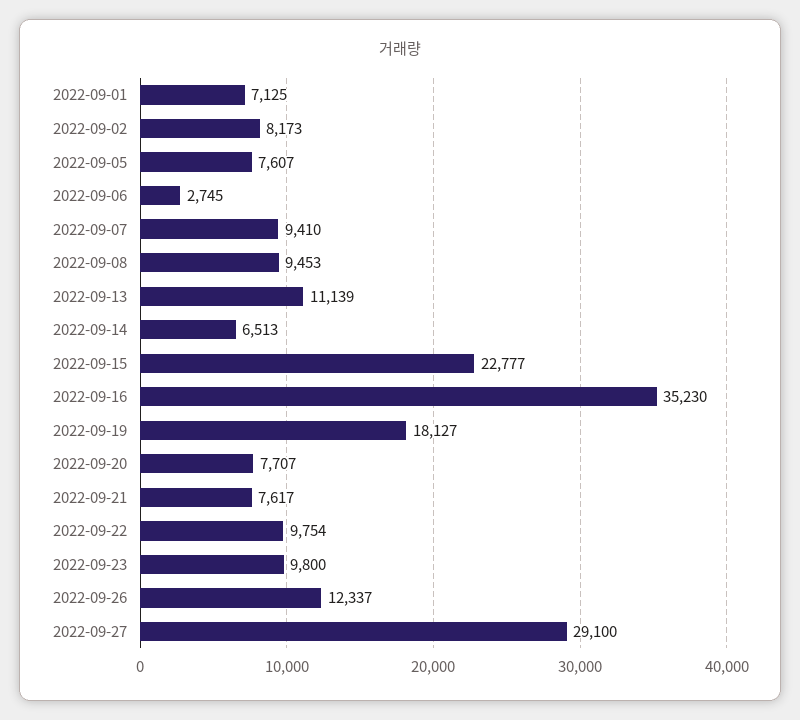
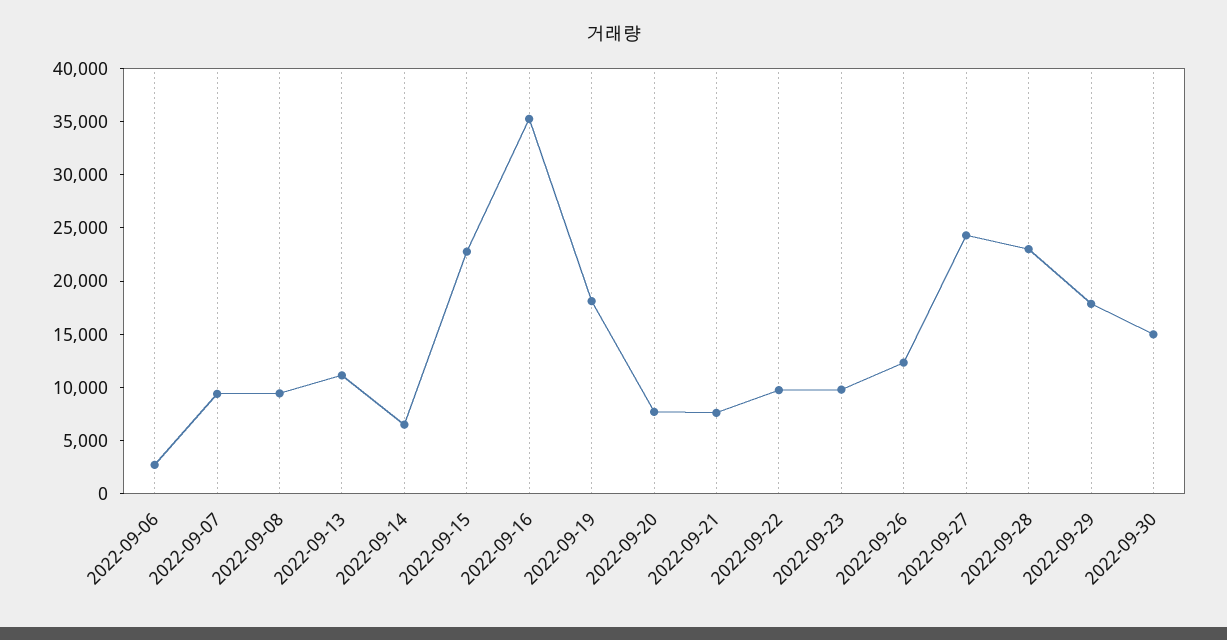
2022-09-01: 7125 -> none
2022-09-02: 8173 -> none
2022-09-05: 7607 -> none
2022-09-27: 29100 -> 24000
2022-09-28: none -> 23000
2022-09-29: none -> 18000
2022-09-30: none -> 15000

